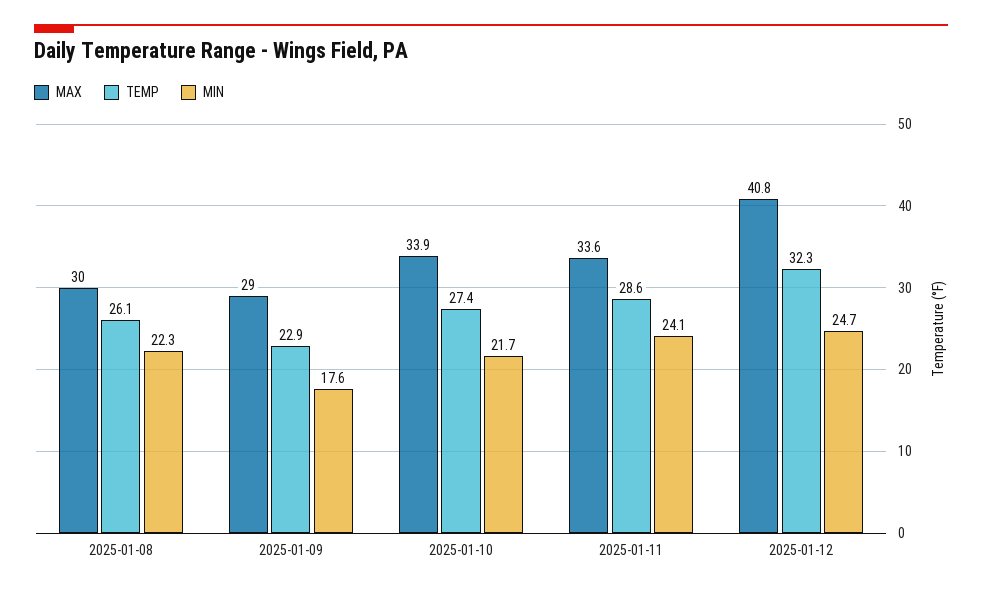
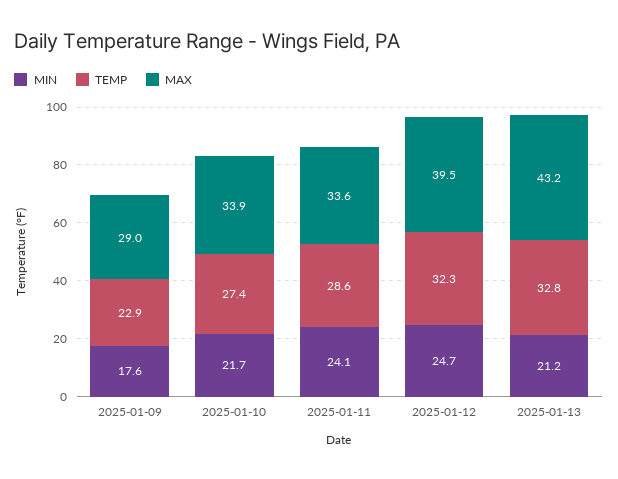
MAX, 2025-01-08: 30 -> none
TEMP, 2025-01-08: 26.1 -> none
MIN, 2025-01-08: 22.3 -> none
MAX, 2025-01-12: 40.8 -> 39.5
MIN, 2025-01-13: none -> 21.2
TEMP, 2025-01-13: none -> 32.8
MAX, 2025-01-13: none -> 43.2

